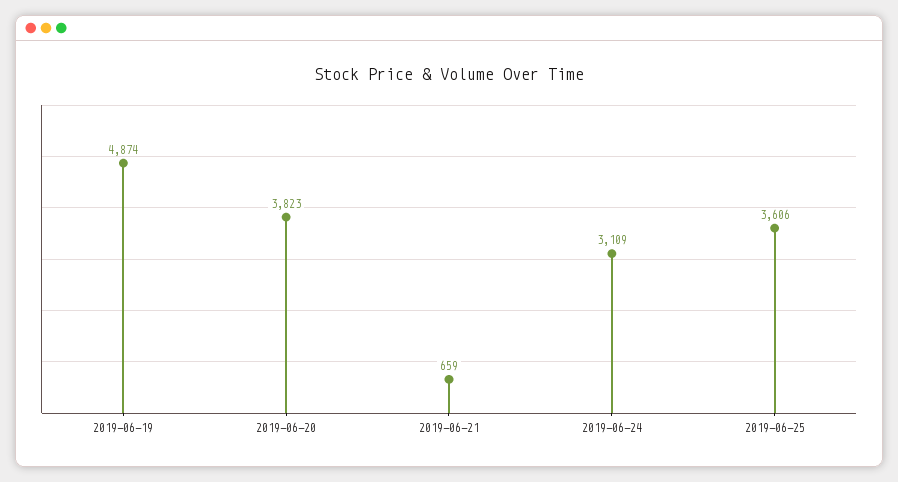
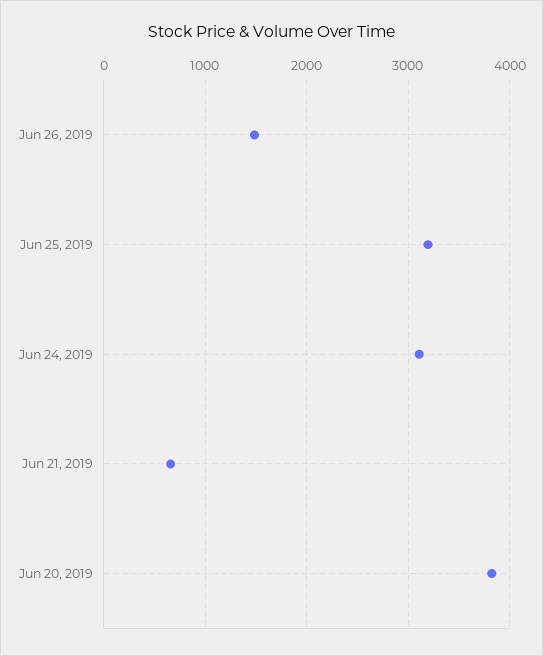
2019-06-19: 4874 -> none
2019-06-25: 3606 -> 3200
Jun 26, 2019: none -> 1500

